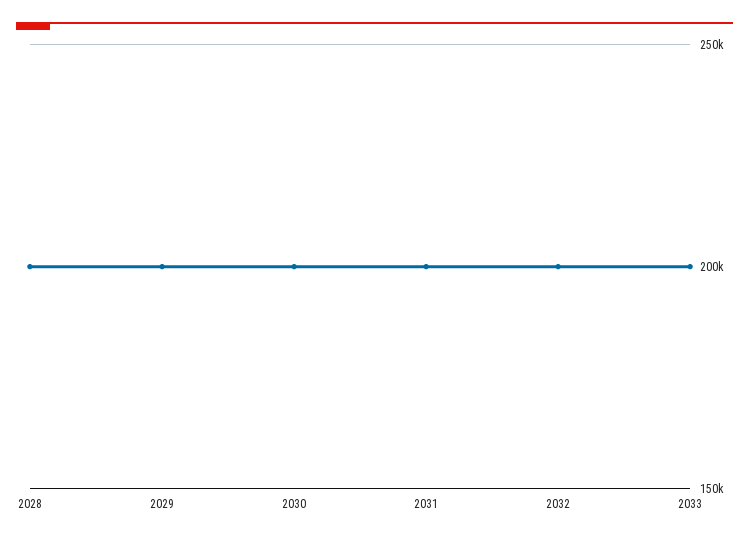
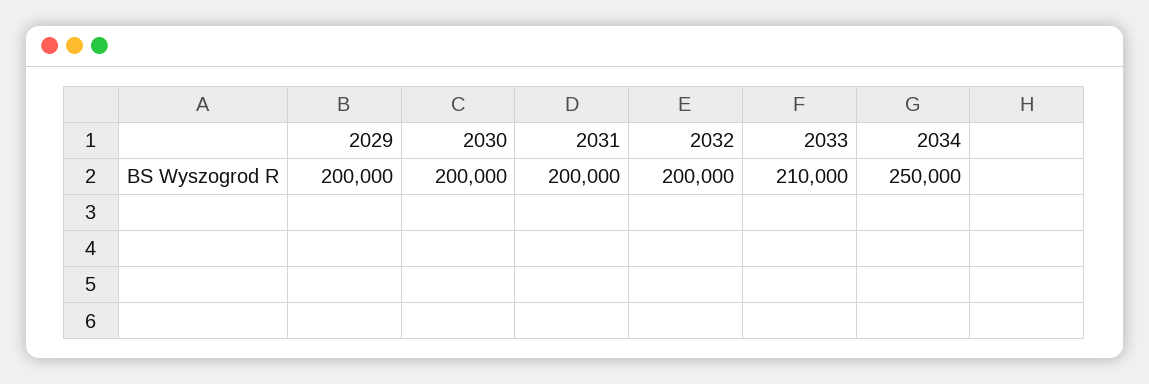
2028: 200000 -> none
2033: 200000 -> 210000
2034: none -> 250000

